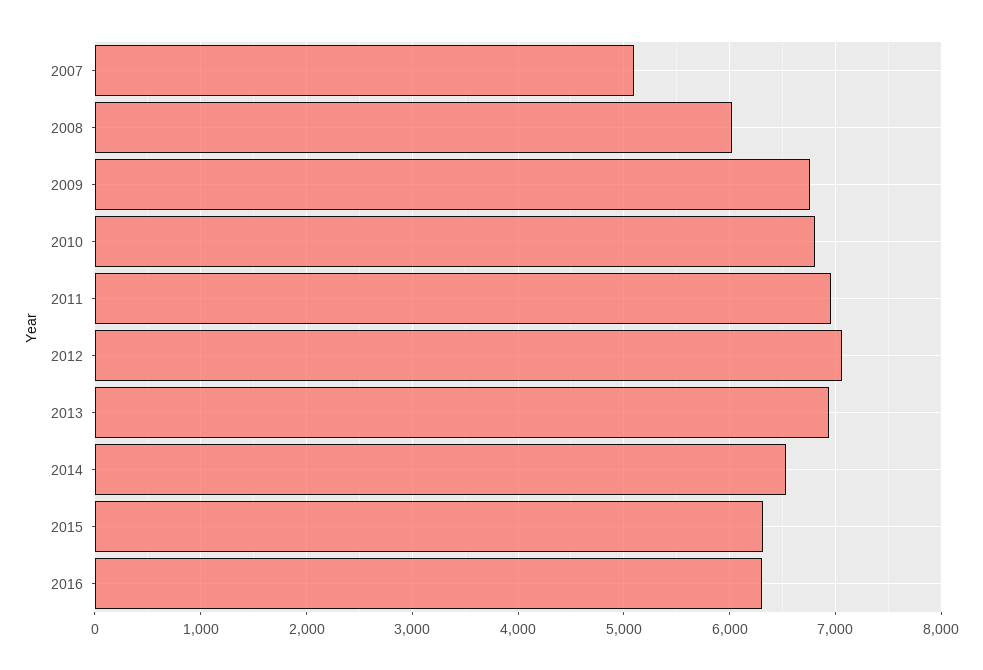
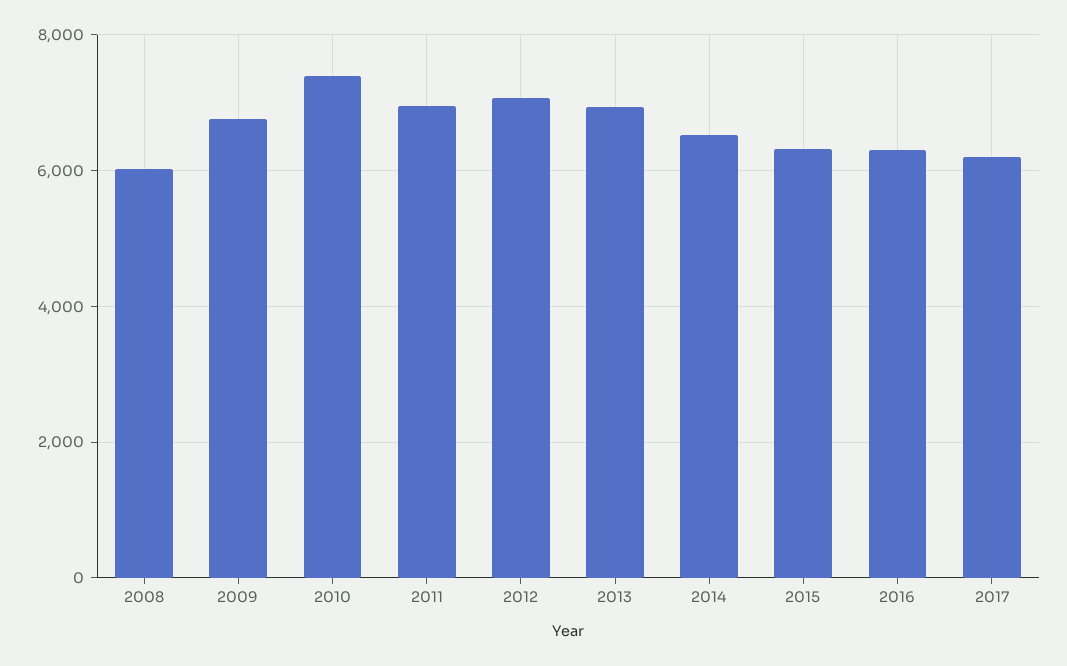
2007: 5100 -> none
2010: 6800 -> 7400
2017: none -> 6200

